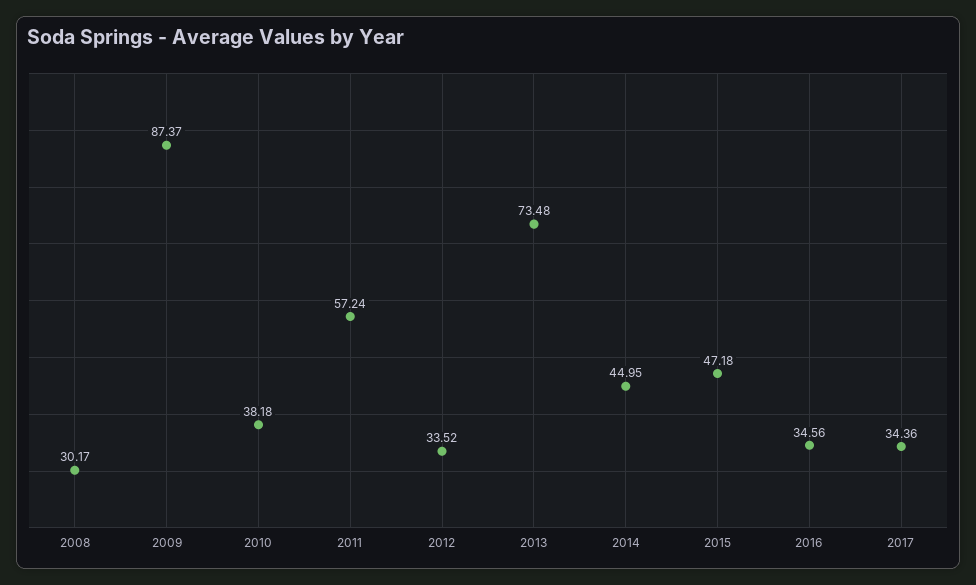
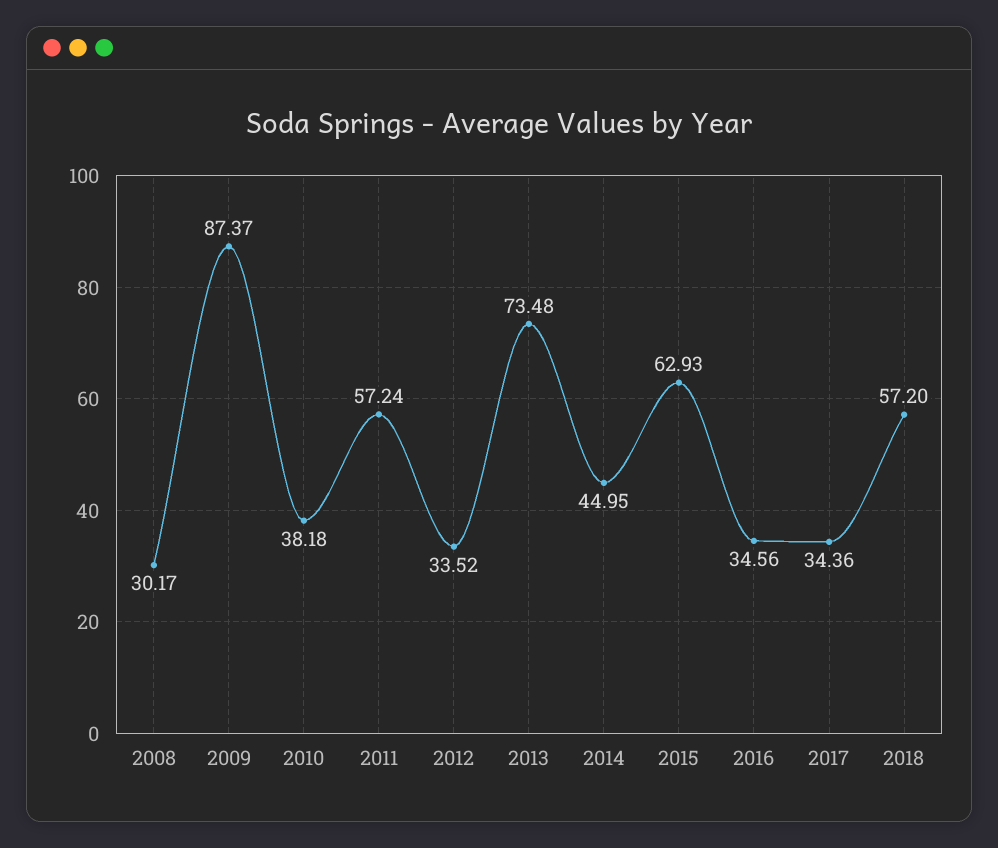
2015: 47.18 -> 62.93
2018: none -> 57.2

